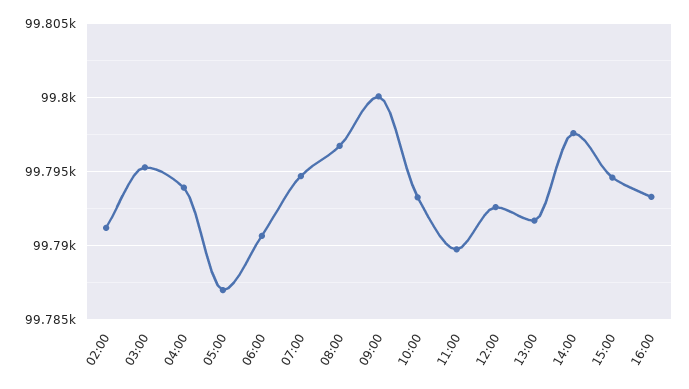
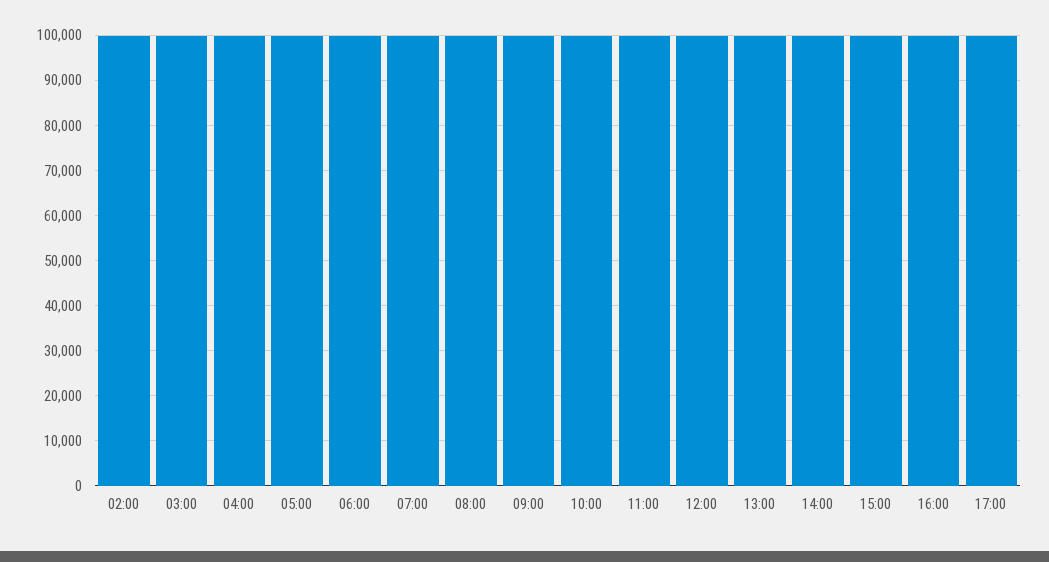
17:00: none -> 100000

